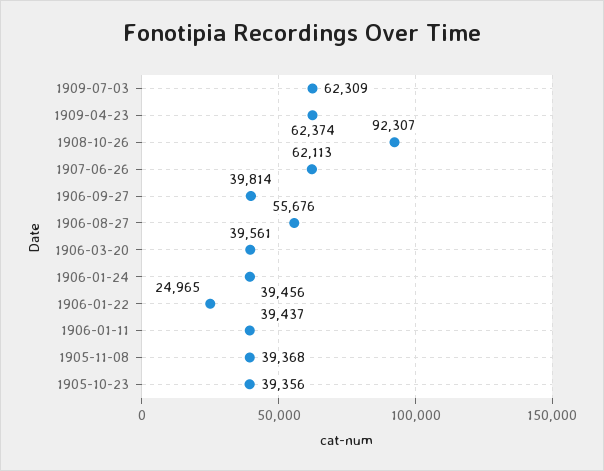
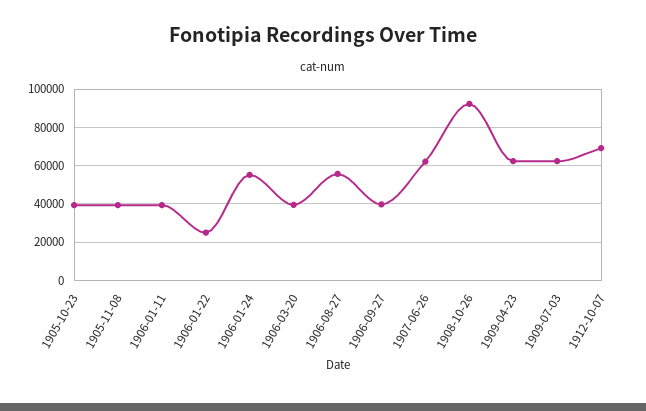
1906-01-24: 39456 -> 55000
1912-10-07: none -> 70000

